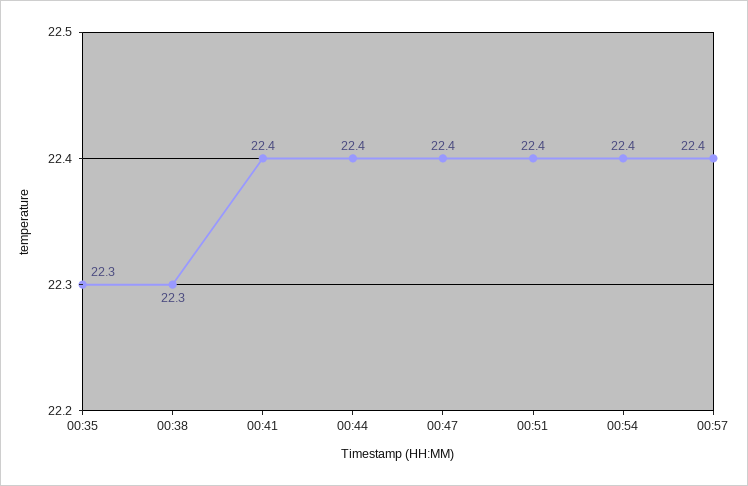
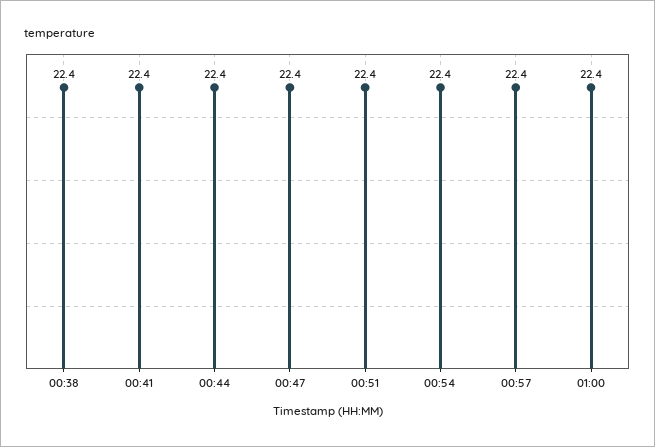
00:35: 22.3 -> none
00:38: 22.3 -> 22.4
01:00: none -> 22.4

